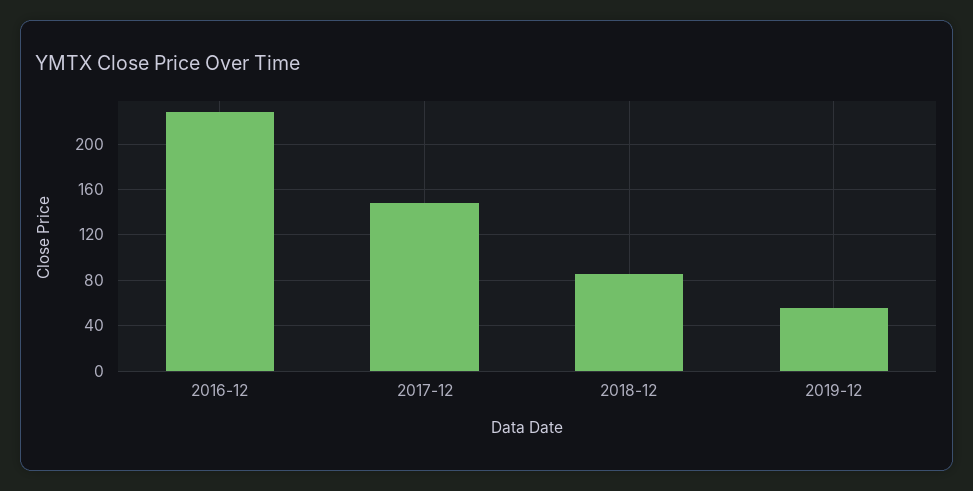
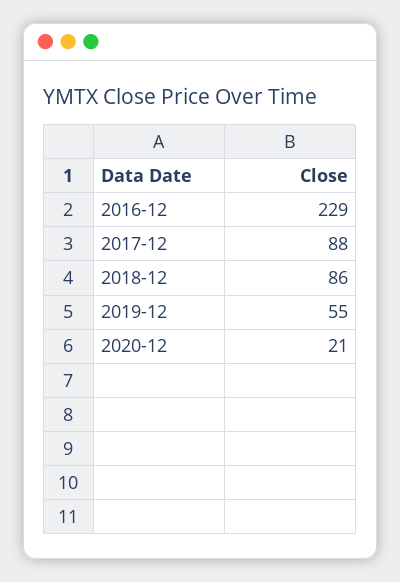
2017-12: 150 -> 88
2020-12: none -> 21

